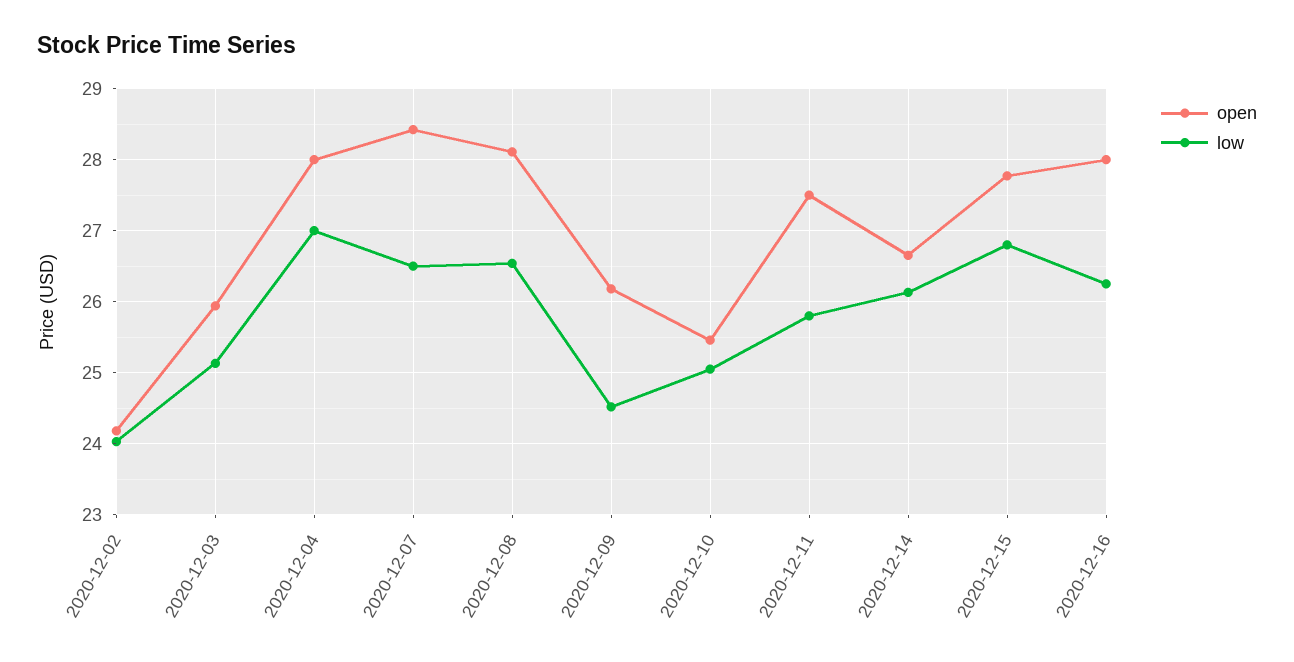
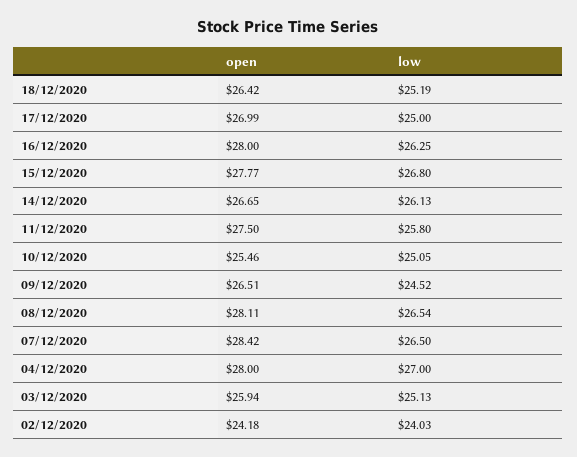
open, 2020-12-09: 26.2 -> 26.51
open, 18/12/2020: none -> 26.42
low, 18/12/2020: none -> 25.19
open, 17/12/2020: none -> 26.99
low, 17/12/2020: none -> 25

